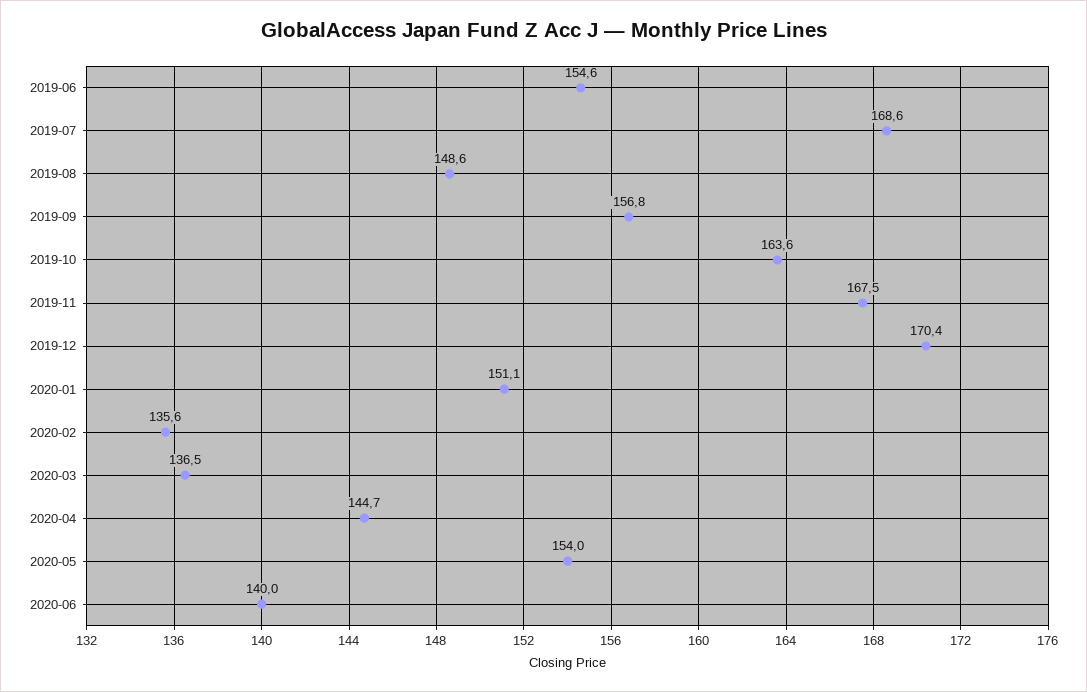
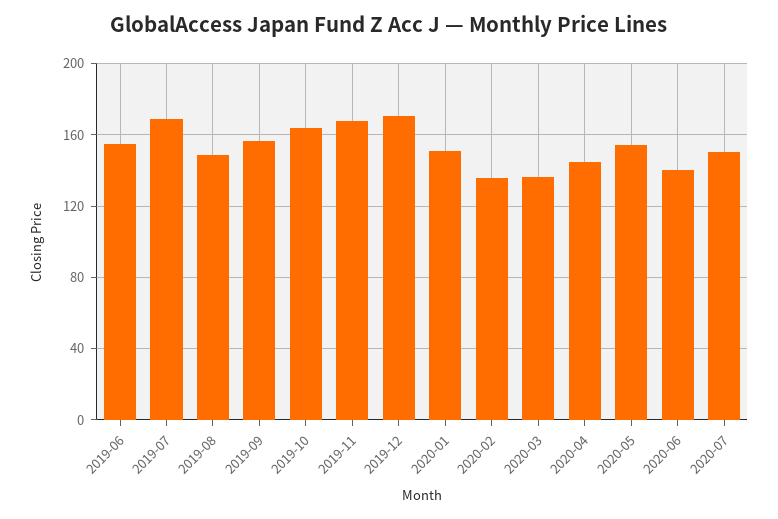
2020-07: none -> 150

